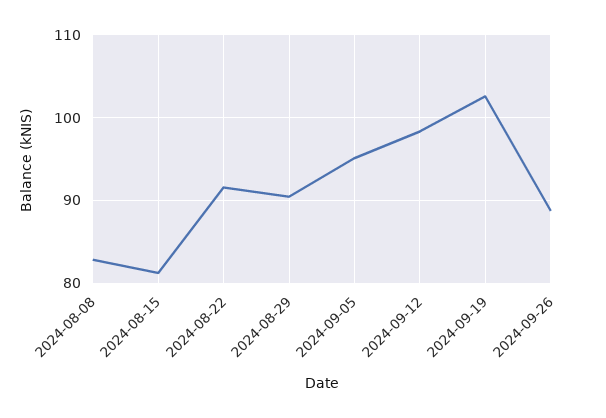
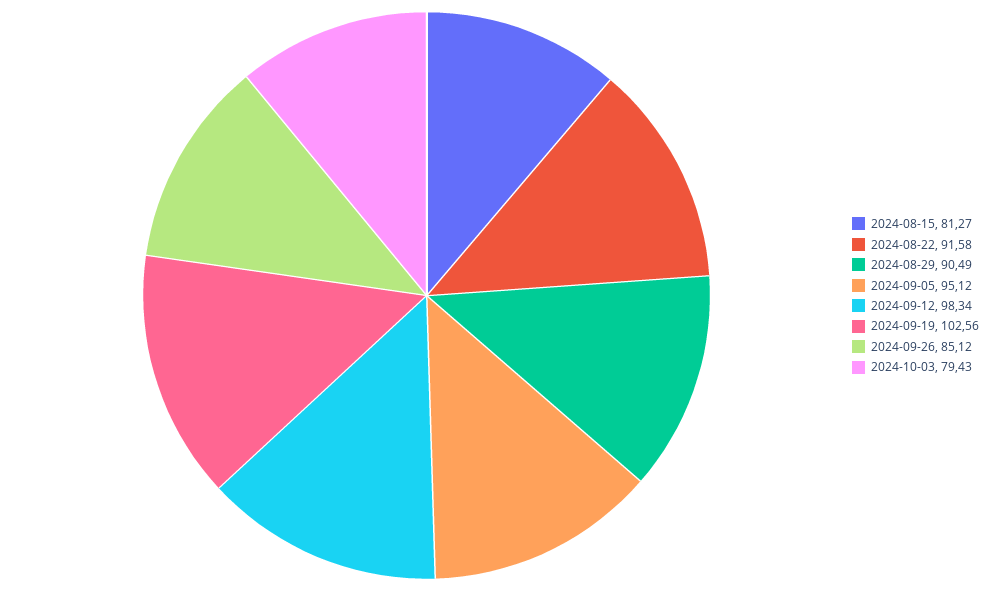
2024-08-08: 83 -> none
2024-09-26: 89 -> 85.12
2024-10-03: none -> 79.43

